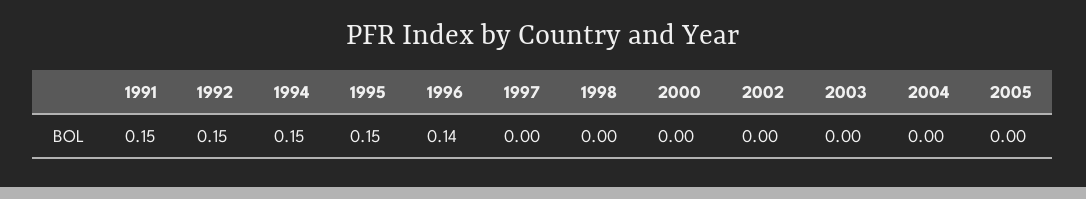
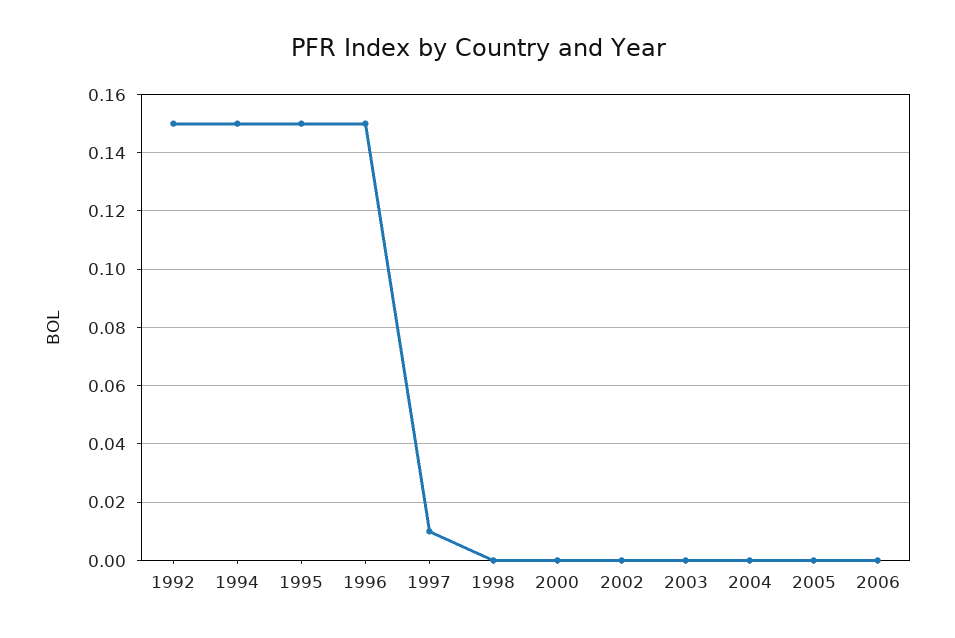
1991: 0.15 -> none
1996: 0.14 -> 0.15
1997: 0 -> 0.01
2006: none -> 0

